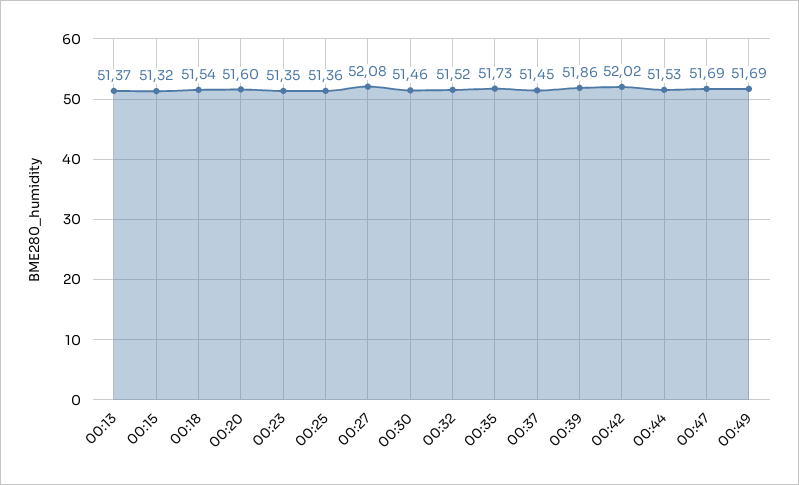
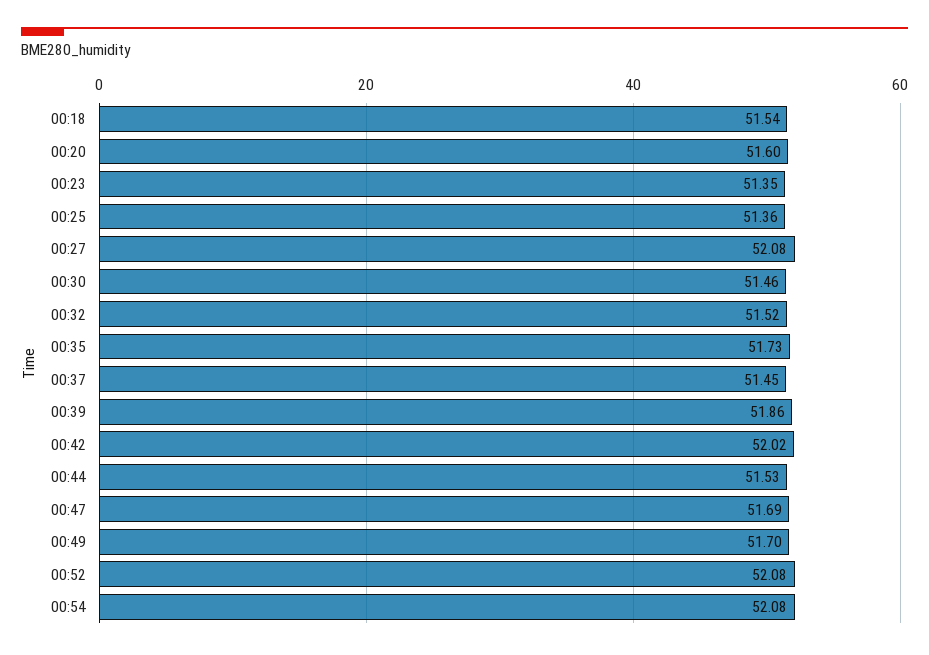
00:13: 51.37 -> none
00:15: 51.32 -> none
00:49: 51.69 -> 51.7
00:52: none -> 52.08
00:54: none -> 52.08

